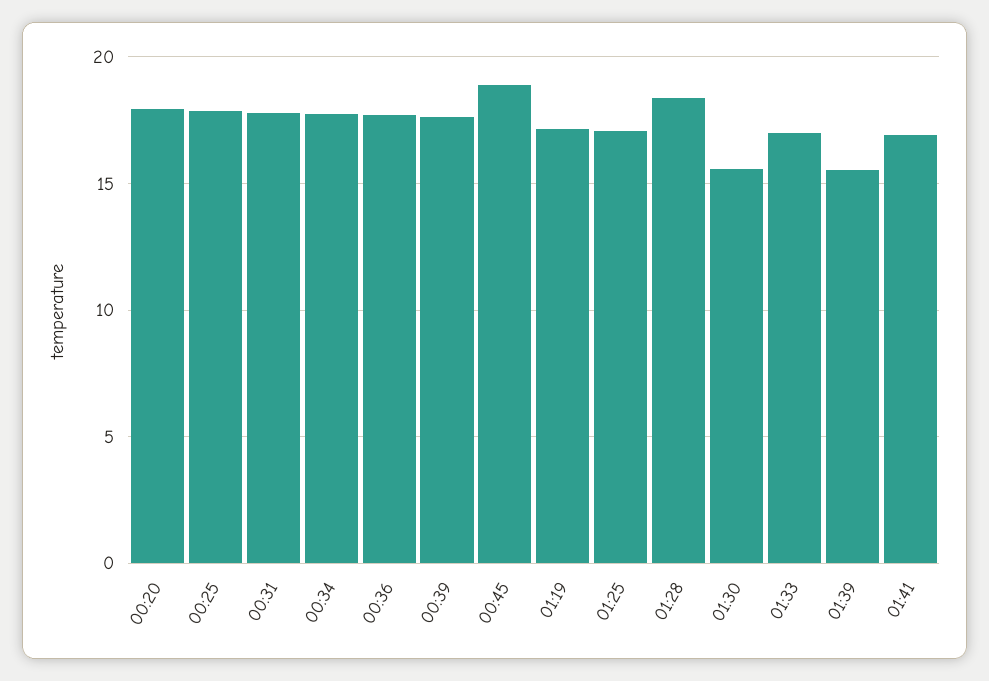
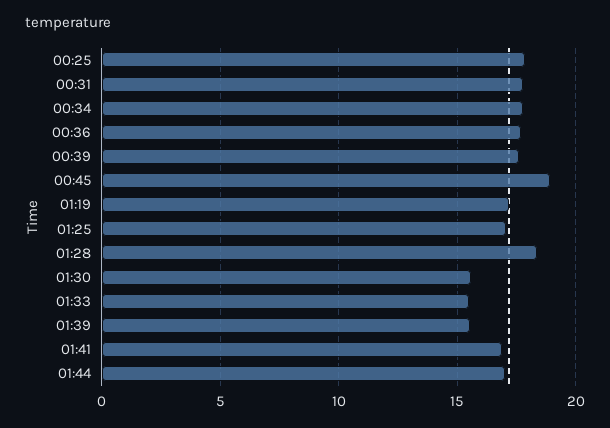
00:20: 18 -> none
01:33: 17 -> 15.5
01:44: none -> 17

